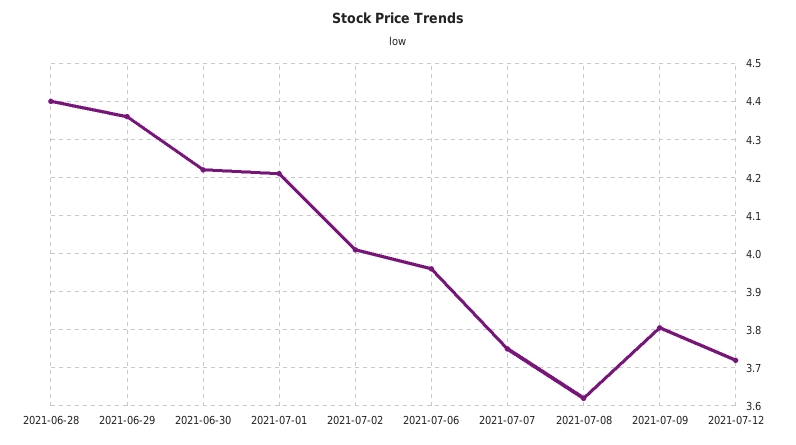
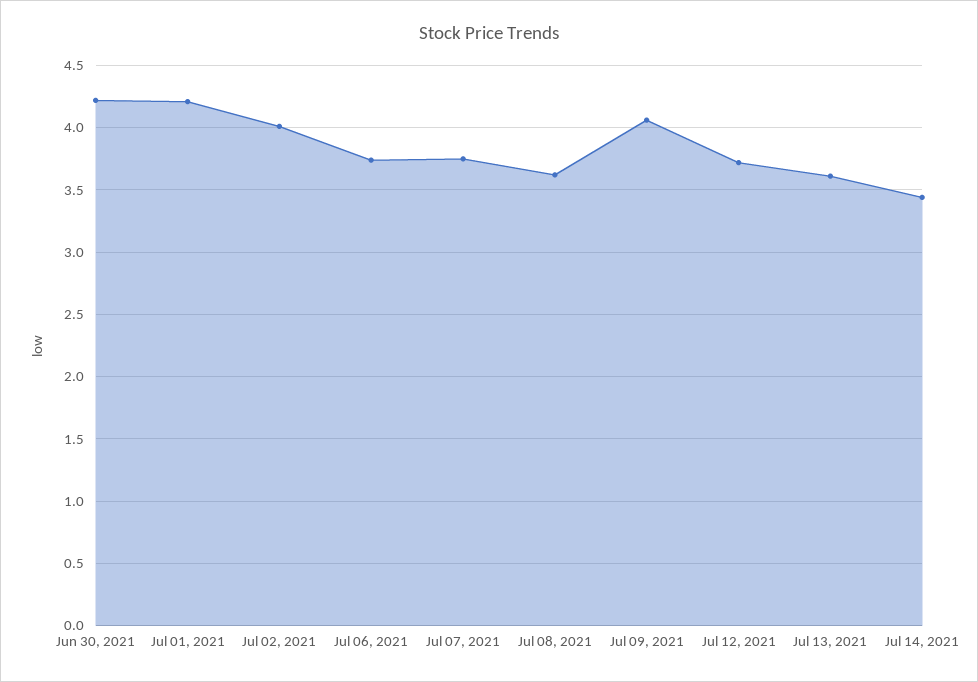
2021-06-28: 4.4 -> none
2021-06-29: 4.36 -> none
2021-07-06: 3.96 -> 3.75
2021-07-09: 3.8 -> 4.05
Jul 13, 2021: none -> 3.6
Jul 14, 2021: none -> 3.45

